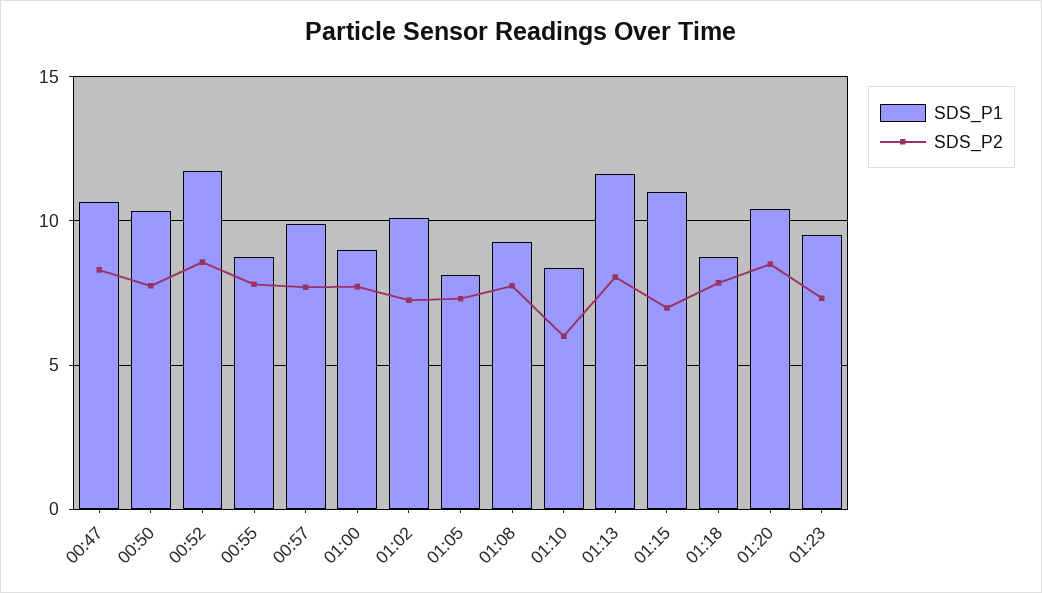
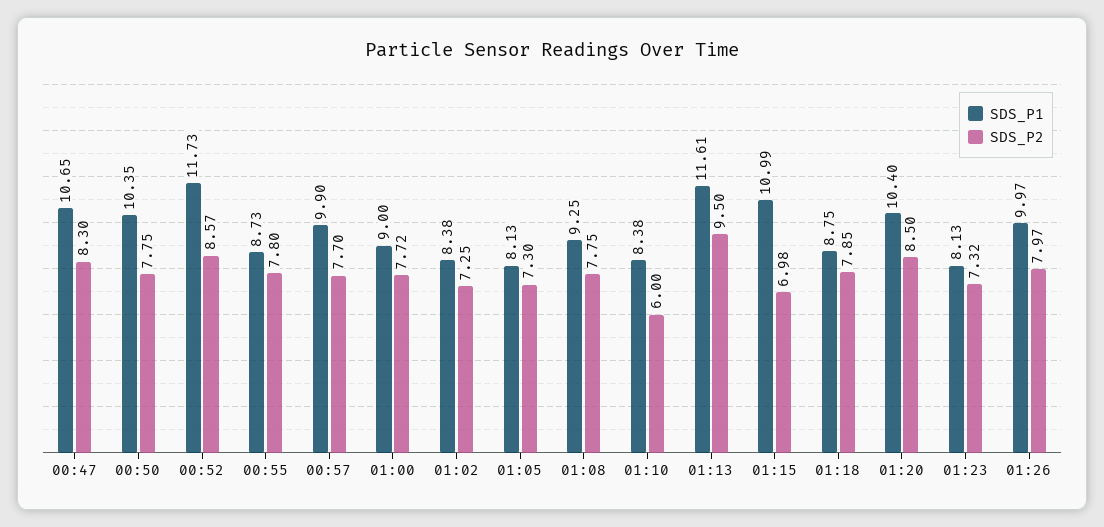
SDS_P1, 01:02: 10 -> 8.38
SDS_P2, 01:13: 8 -> 9.5
SDS_P1, 01:23: 9.5 -> 8.13
SDS_P1, 01:26: none -> 9.97
SDS_P2, 01:26: none -> 7.97

